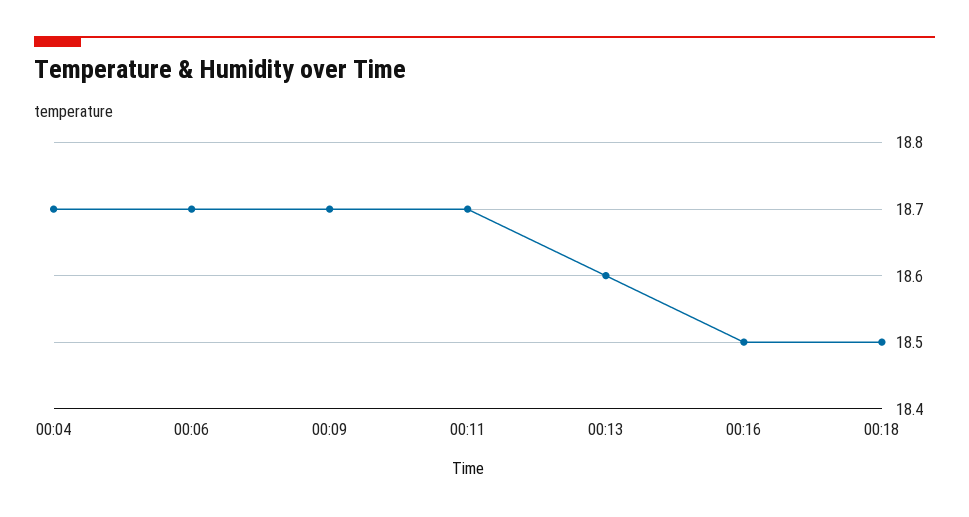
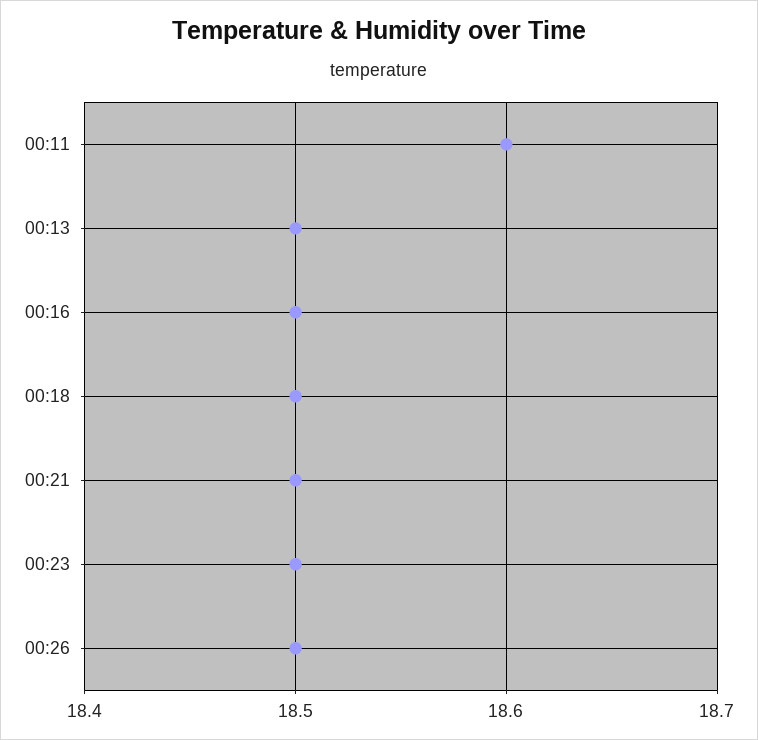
00:04: 18.7 -> none
00:06: 18.7 -> none
00:09: 18.7 -> none
00:11: 18.7 -> 18.6
00:13: 18.6 -> 18.5
00:21: none -> 18.5
00:23: none -> 18.5
00:26: none -> 18.5

